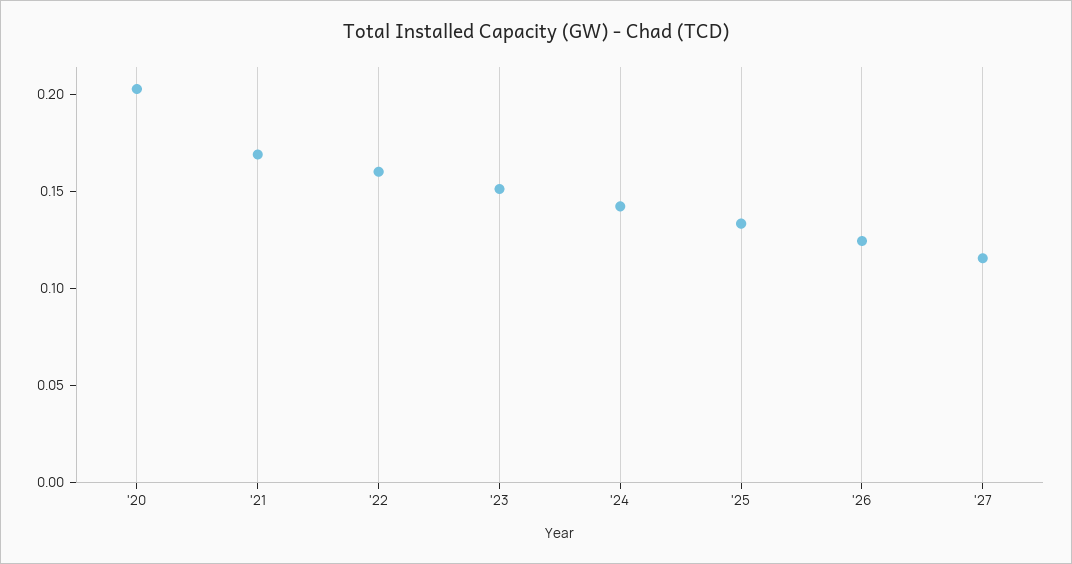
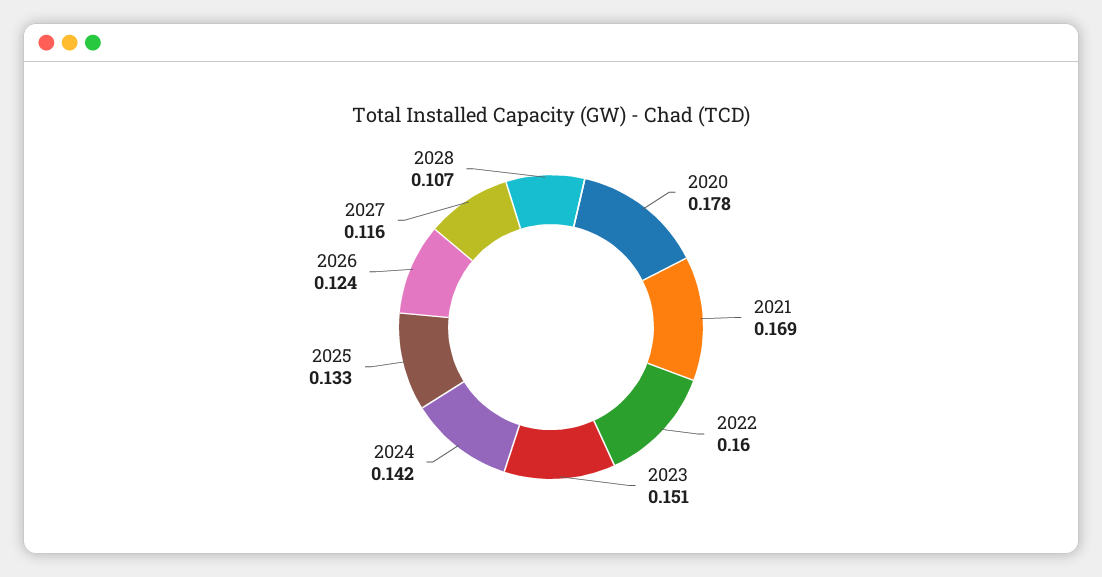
'20: 0.2 -> 0.178
2028: none -> 0.107

